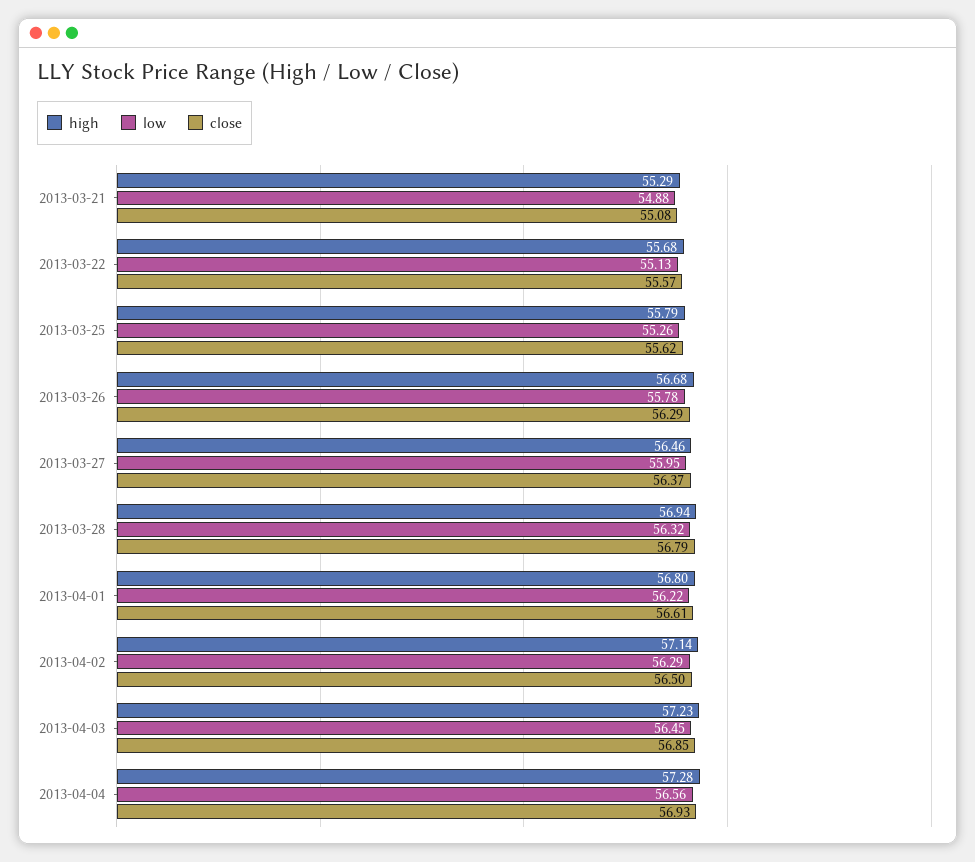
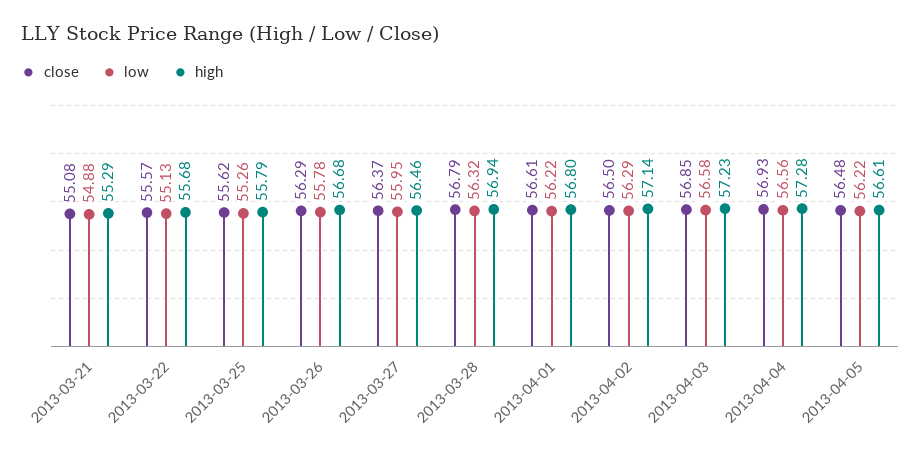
low, 2013-04-03: 56.45 -> 56.58
close, 2013-04-05: none -> 56.48
low, 2013-04-05: none -> 56.22
high, 2013-04-05: none -> 56.61

